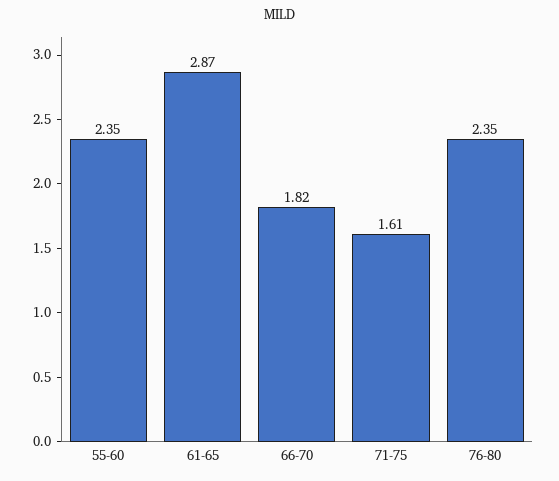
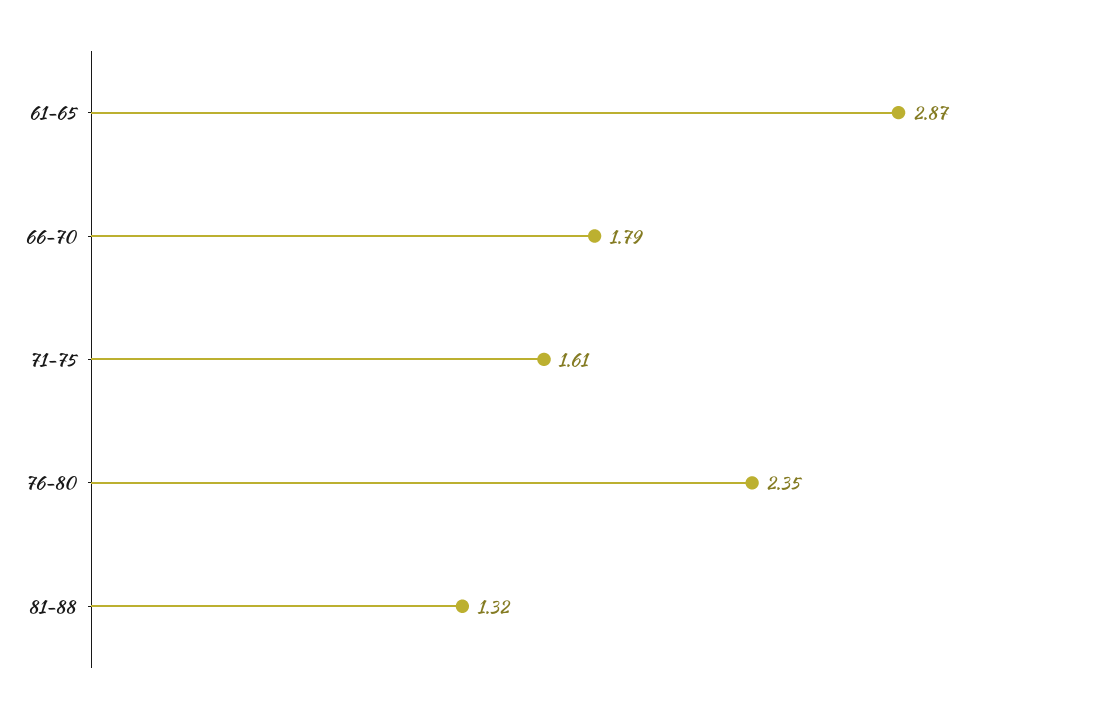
55-60: 2.35 -> none
66-70: 1.82 -> 1.79
81-88: none -> 1.32

